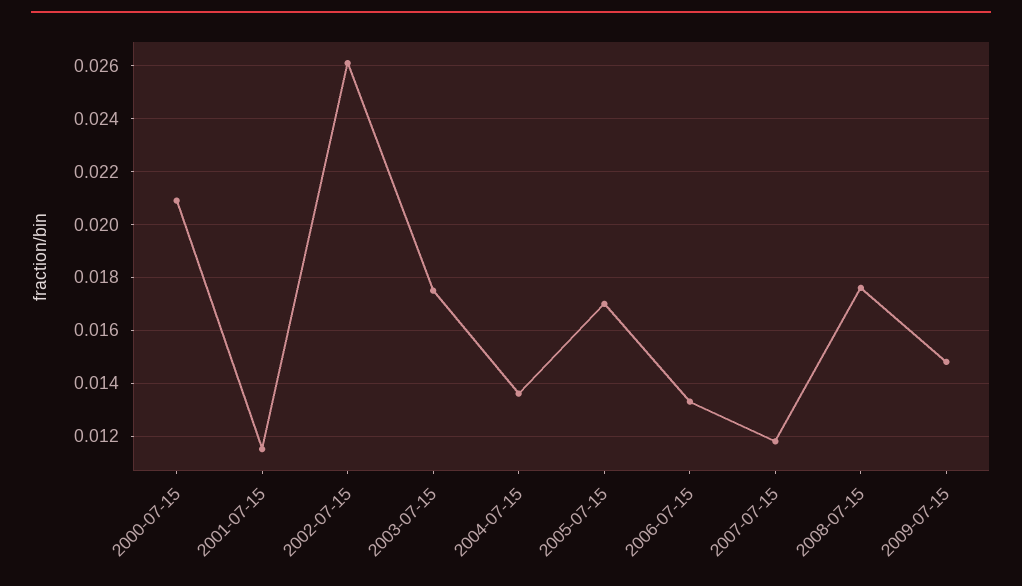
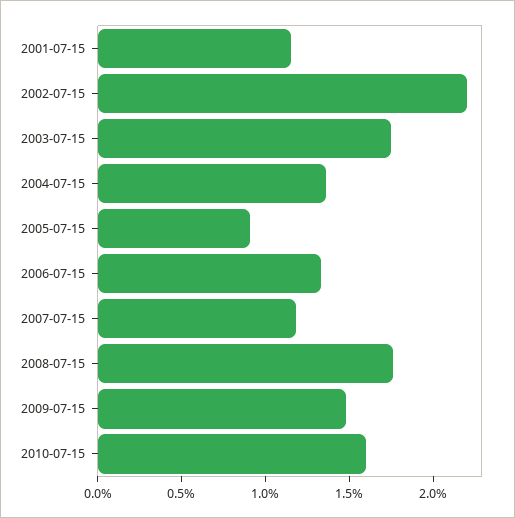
2000-07-15: 0.021 -> none
2002-07-15: 0.026 -> 0.022
2005-07-15: 0.017 -> 0.009
2010-07-15: none -> 0.016

